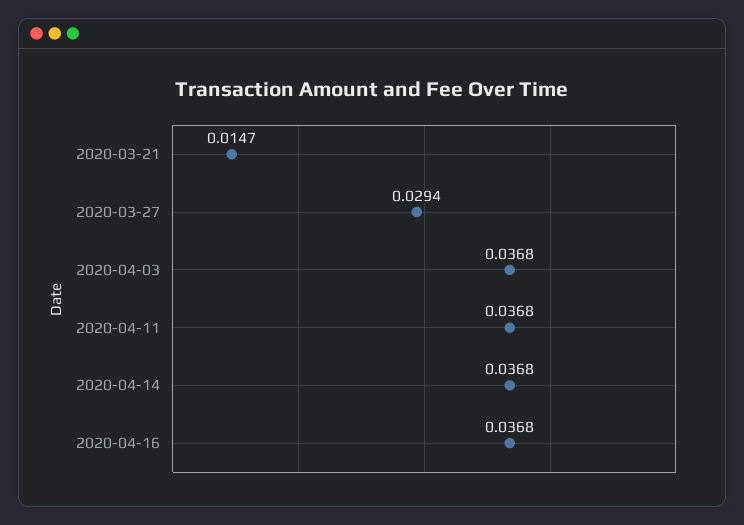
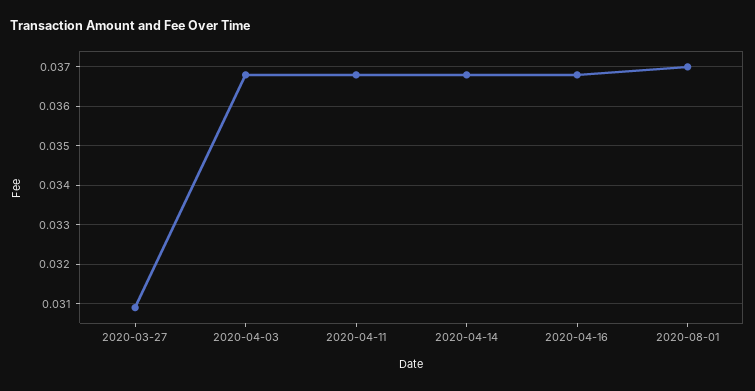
2020-03-21: 0.0147 -> none
2020-03-27: 0.0294 -> 0.031
2020-08-01: none -> 0.037

